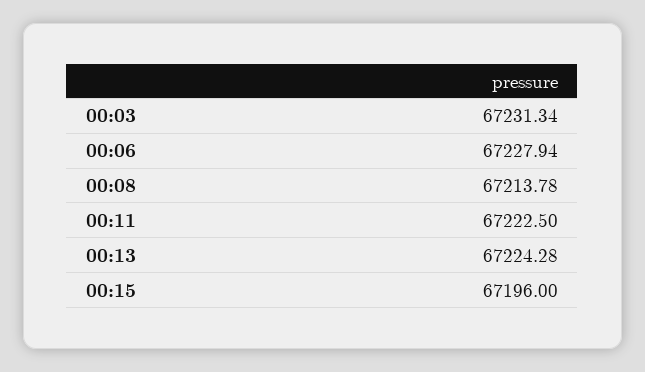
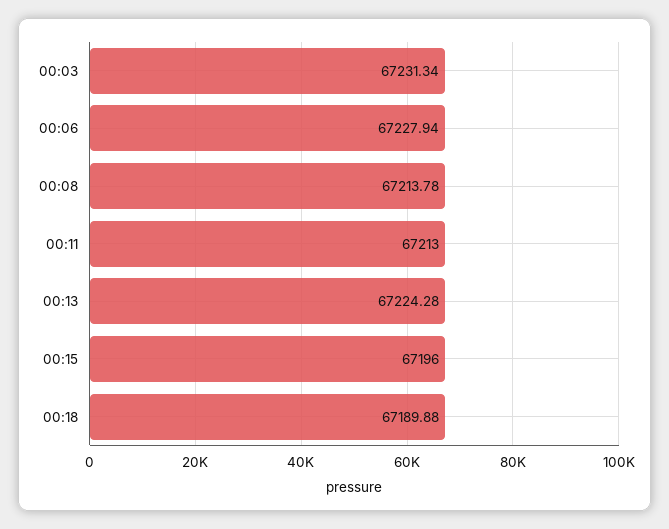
00:11: 67222.5 -> 67213
00:18: none -> 67189.88

